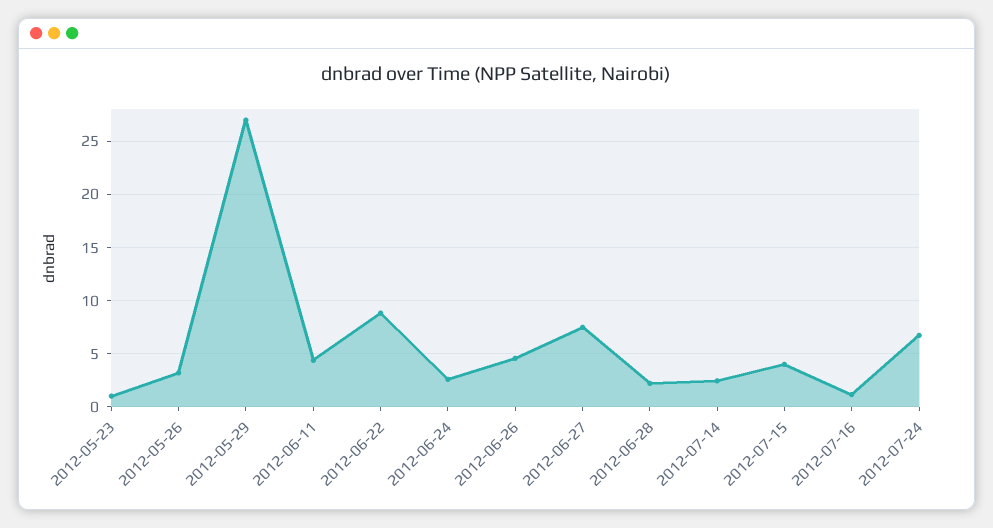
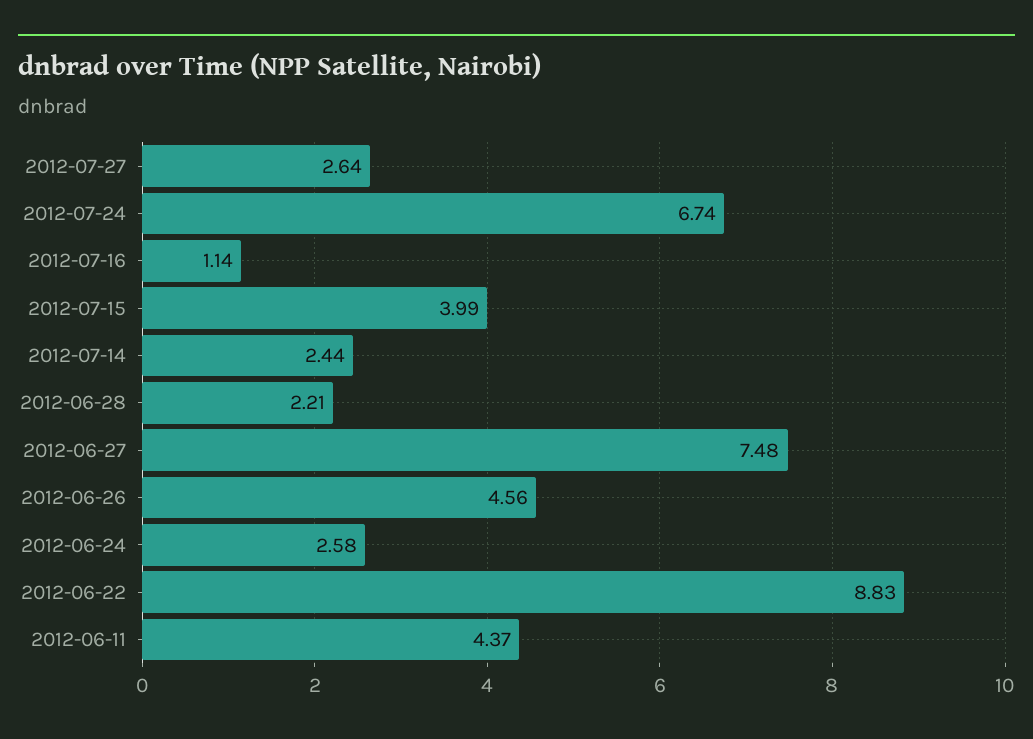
2012-05-23: 1 -> none
2012-05-26: 3 -> none
2012-05-29: 27 -> none
2012-07-27: none -> 2.64

